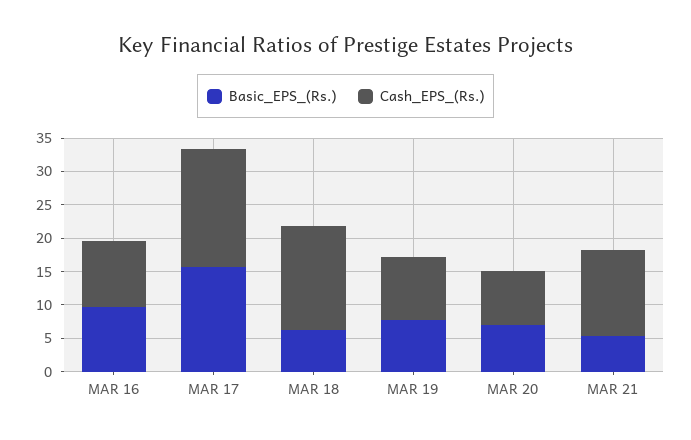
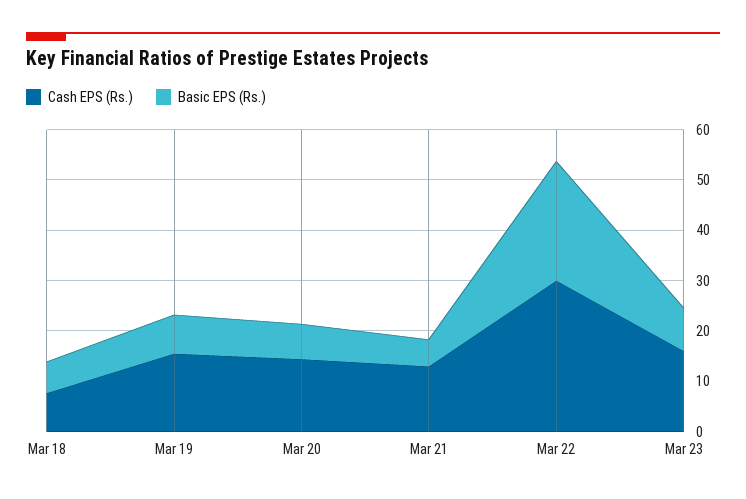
Basic_EPS_(Rs.), MAR 16: 10 -> none
Cash_EPS_(Rs.), MAR 16: 10 -> none
Basic_EPS_(Rs.), MAR 17: 15 -> none
Cash_EPS_(Rs.), MAR 17: 17.5 -> none
Cash_EPS_(Rs.), MAR 18: 15 -> 8
Cash_EPS_(Rs.), MAR 19: 10 -> 16
Cash_EPS_(Rs.), MAR 20: 7.5 -> 14
Cash_EPS_(Rs.), Mar 22: none -> 30
Basic_EPS_(Rs.), Mar 22: none -> 24
Cash_EPS_(Rs.), Mar 23: none -> 16
Basic_EPS_(Rs.), Mar 23: none -> 8

